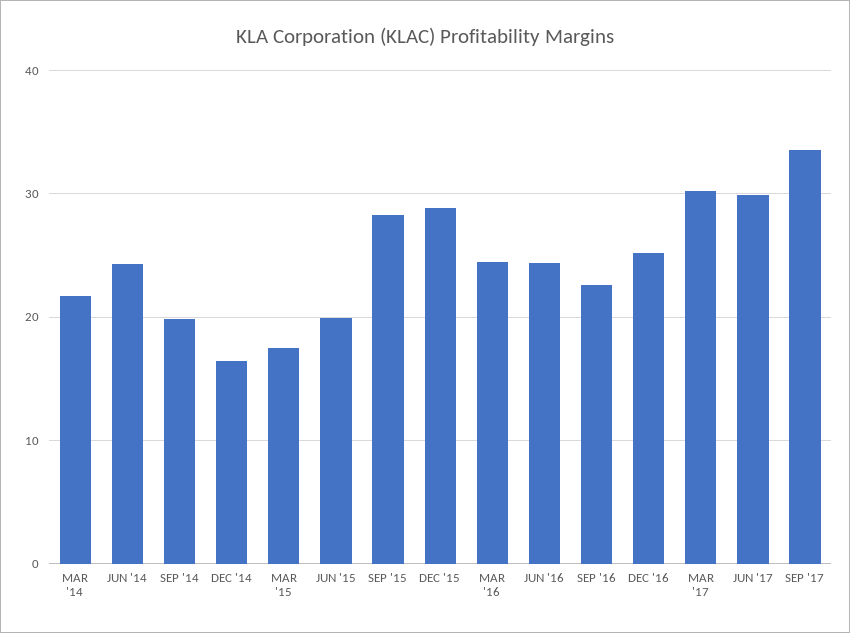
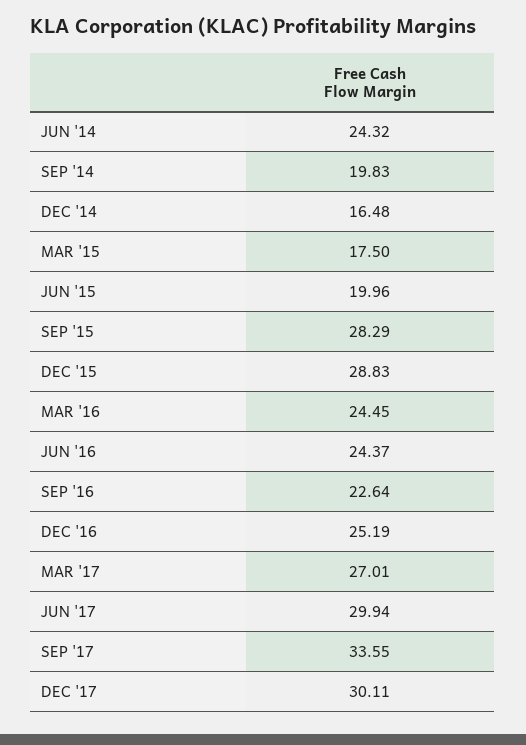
MAR '14: 22 -> none
MAR '17: 30 -> 27.01
DEC '17: none -> 30.11

